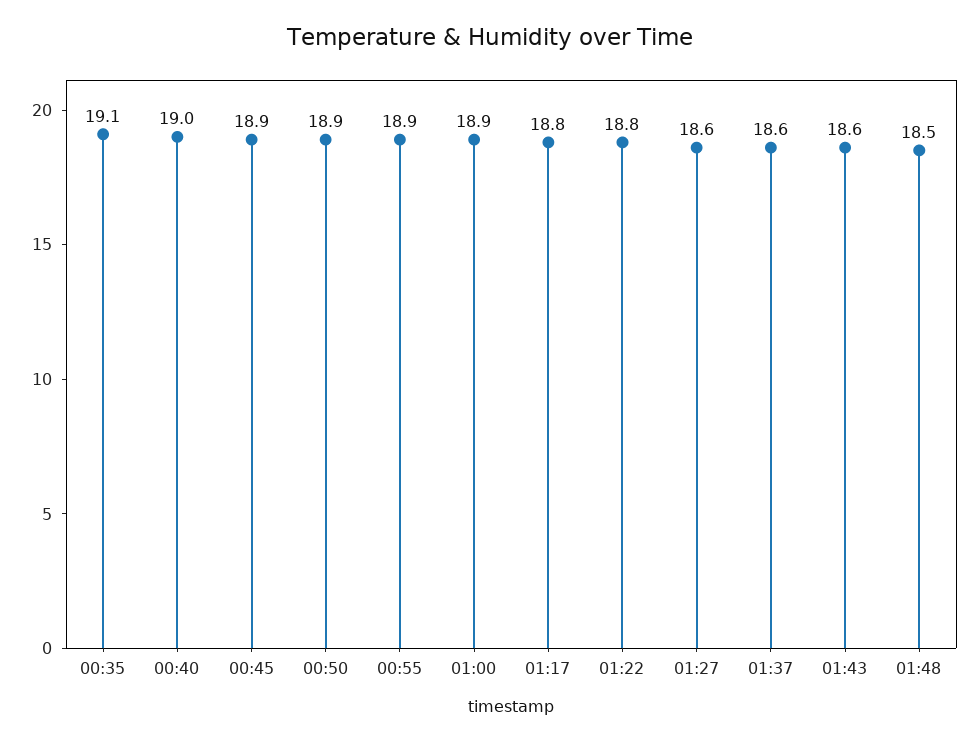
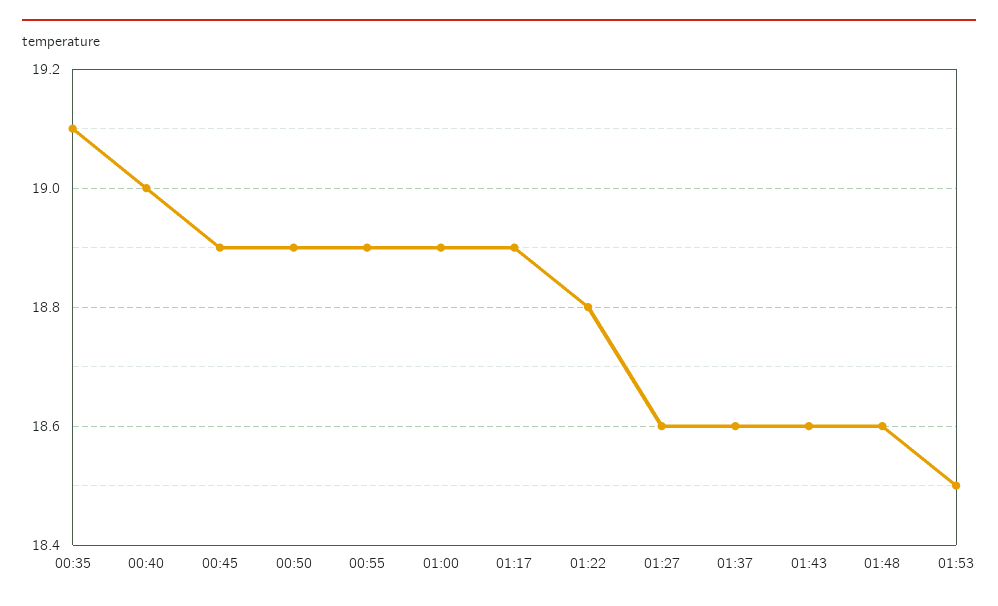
01:17: 18.8 -> 18.9
01:48: 18.5 -> 18.6
01:53: none -> 18.5

